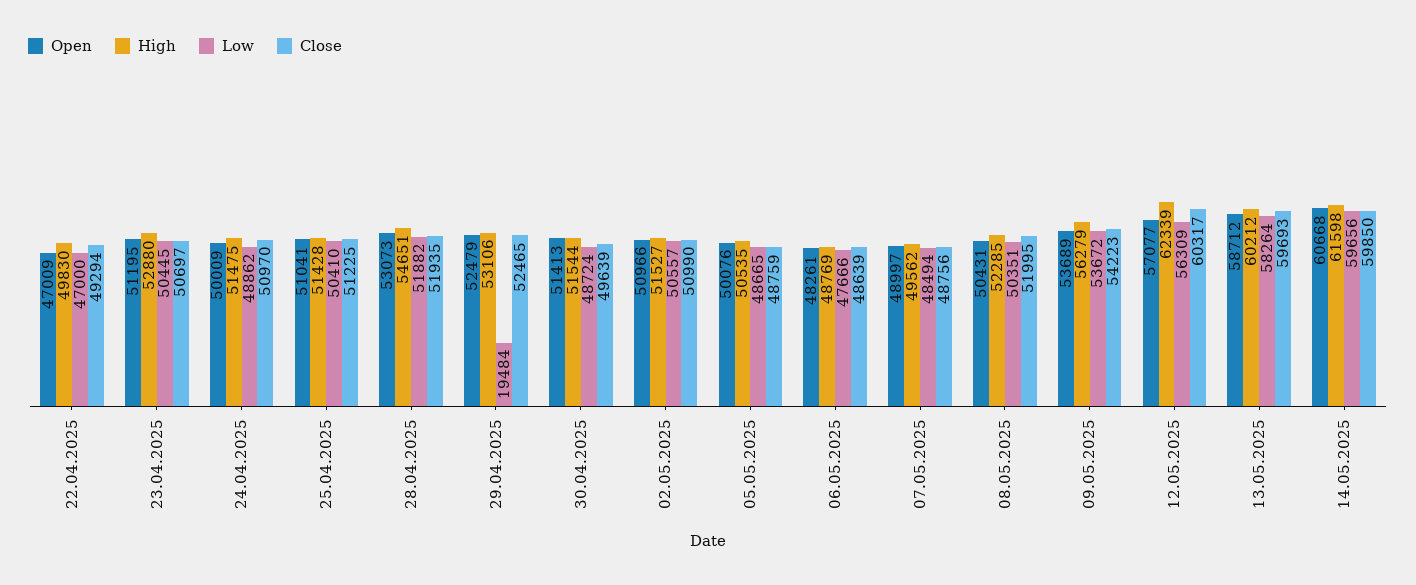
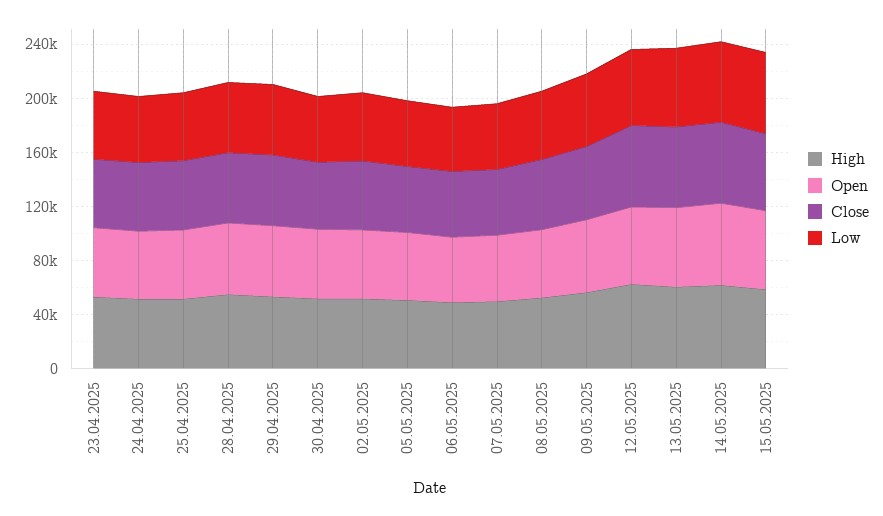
Open, 22.04.2025: 47009 -> none
High, 22.04.2025: 49830 -> none
Low, 22.04.2025: 47000 -> none
Close, 22.04.2025: 49294 -> none
Low, 29.04.2025: 19484 -> 50000
High, 15.05.2025: none -> 60000
Open, 15.05.2025: none -> 60000
Close, 15.05.2025: none -> 60000
Low, 15.05.2025: none -> 60000

